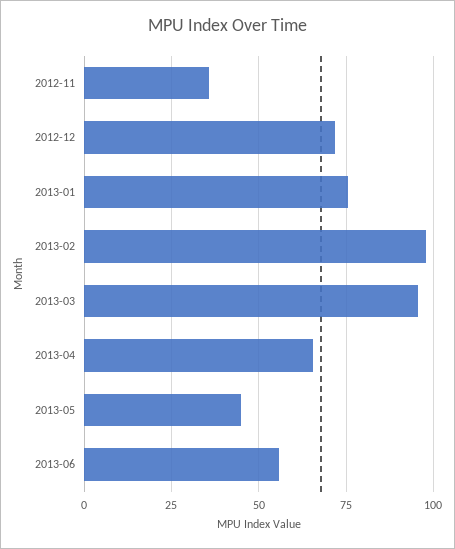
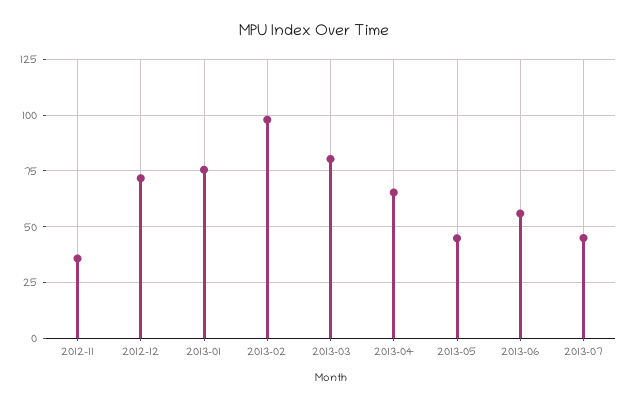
2013-03: 95 -> 80
2013-07: none -> 45

